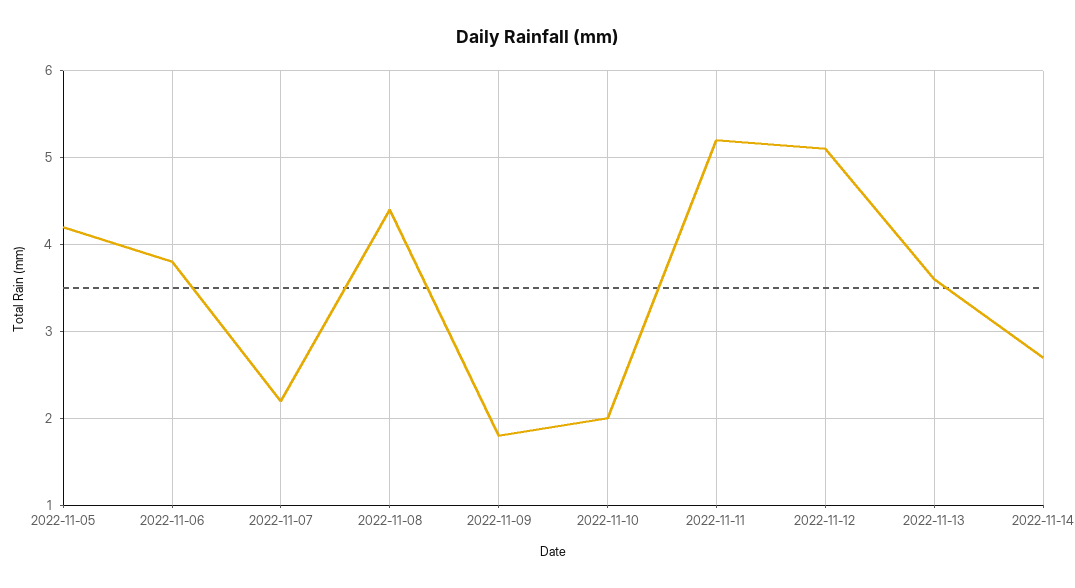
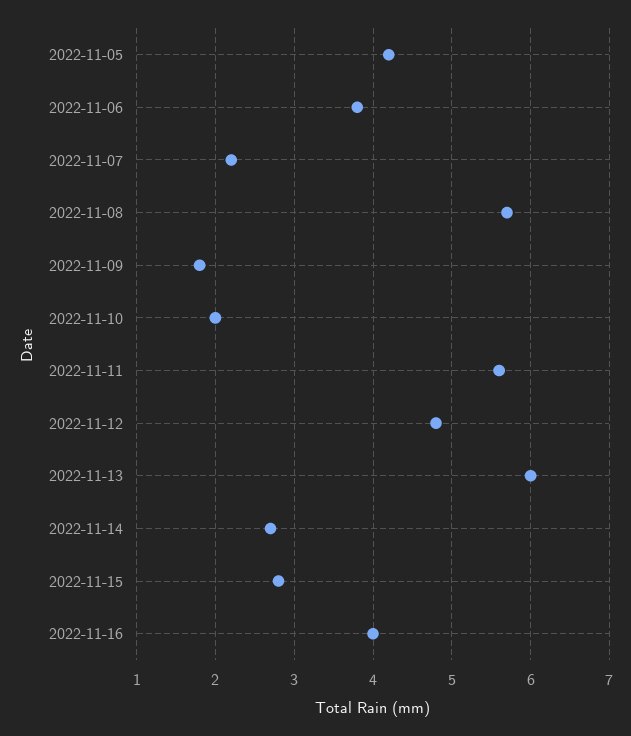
2022-11-08: 4.4 -> 5.7
2022-11-11: 5.2 -> 5.6
2022-11-12: 5.1 -> 4.8
2022-11-13: 3.6 -> 6
2022-11-15: none -> 2.8
2022-11-16: none -> 4

